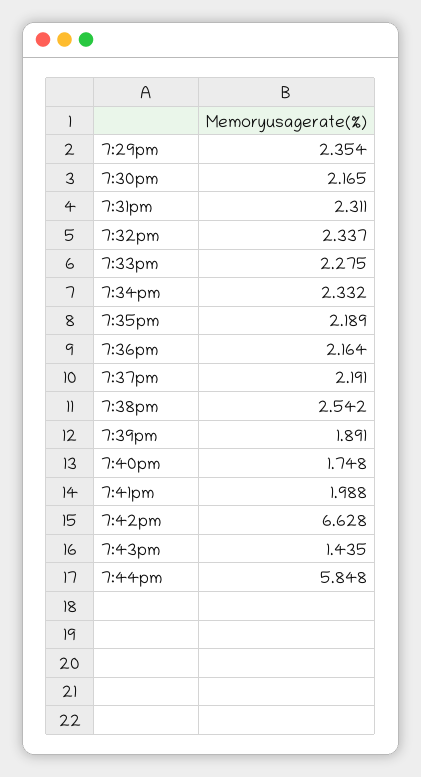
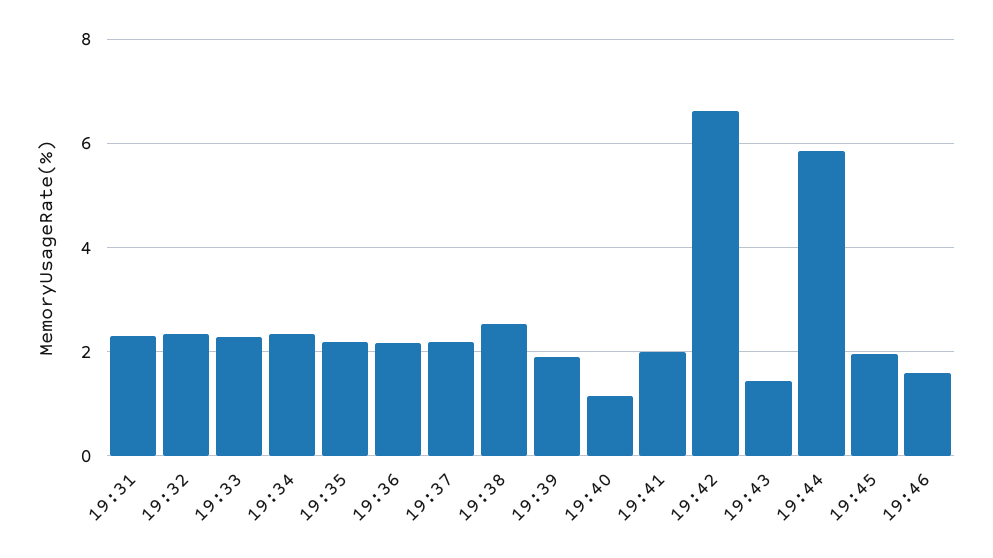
7:29pm: 2.354 -> none
7:30pm: 2.165 -> none
7:40pm: 1.748 -> 1.2
19:45: none -> 2
19:46: none -> 1.6

